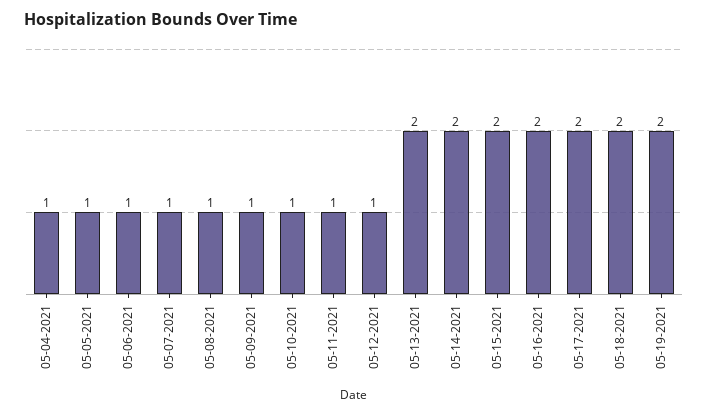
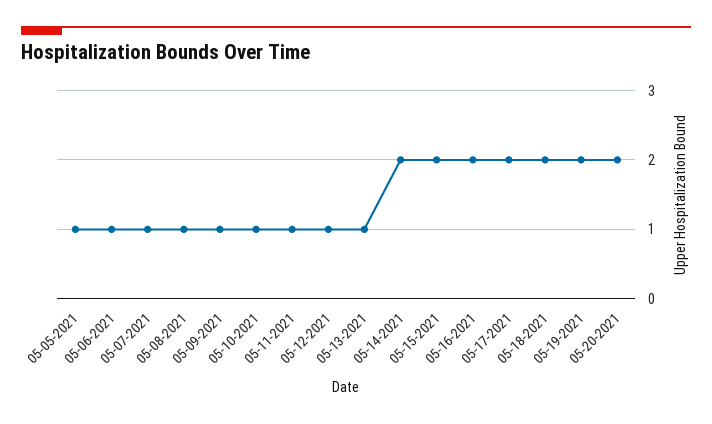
05-04-2021: 1 -> none
05-13-2021: 2 -> 1
05-20-2021: none -> 2

